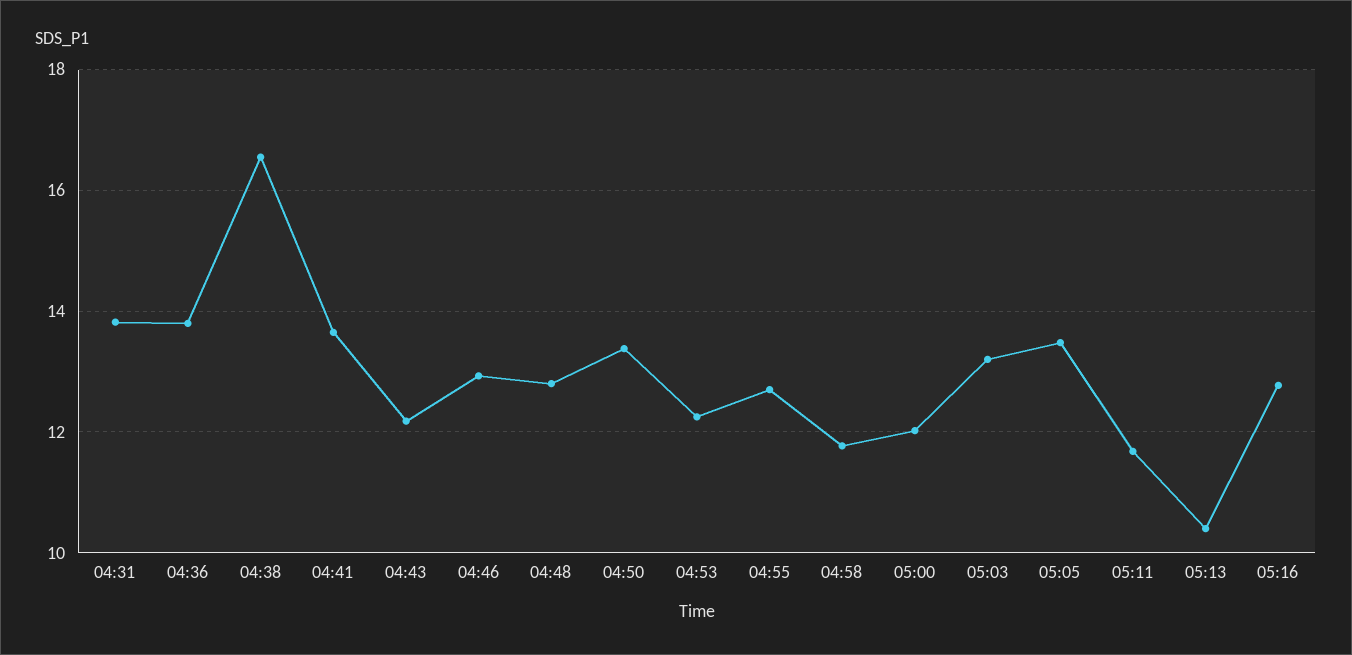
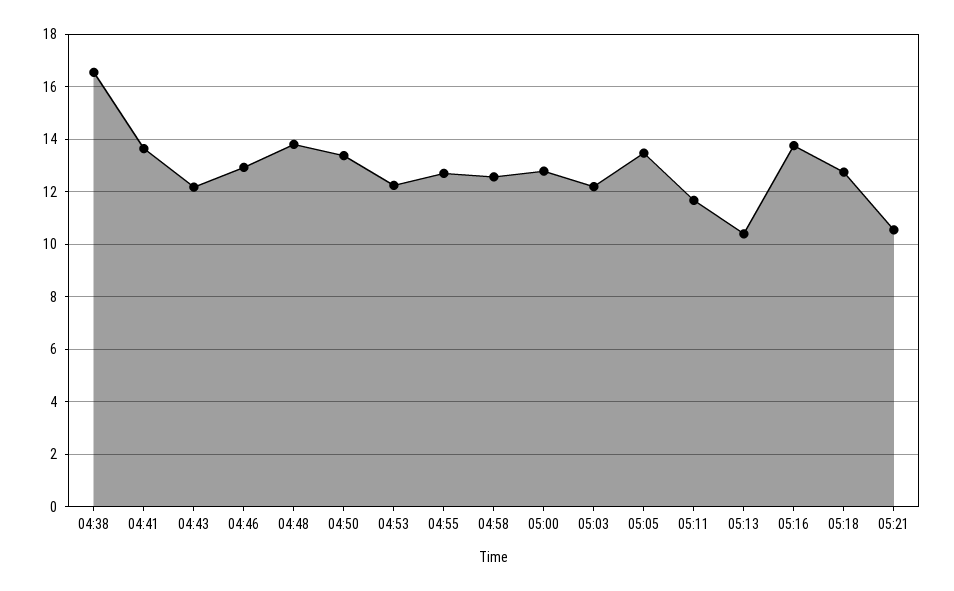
04:31: 13.8 -> none
04:36: 13.8 -> none
04:48: 12.8 -> 13.75
04:58: 11.8 -> 12.5
05:00: 12 -> 12.75
05:03: 13.2 -> 12.25
05:16: 12.8 -> 13.75
05:18: none -> 12.75
05:21: none -> 10.5

